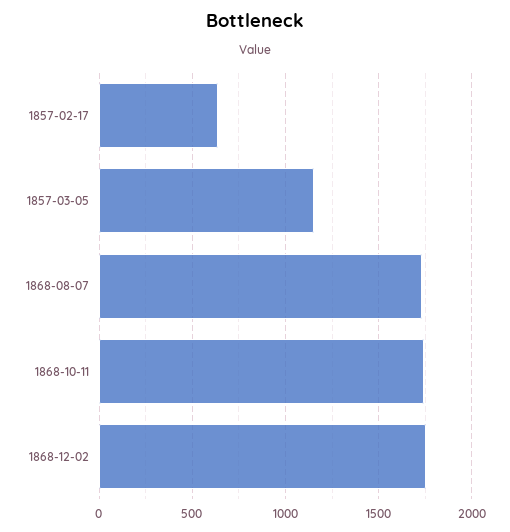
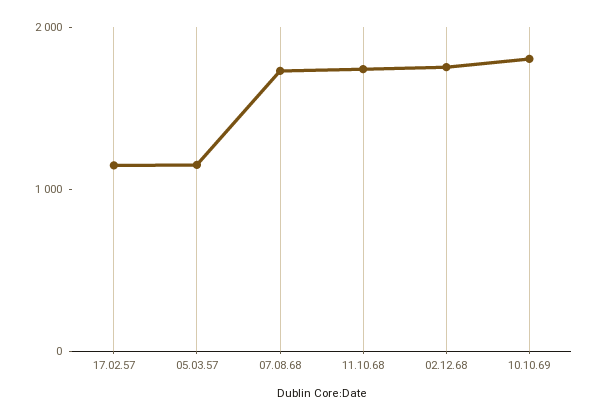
1857-02-17: 650 -> 1200
10.10.69: none -> 1800

